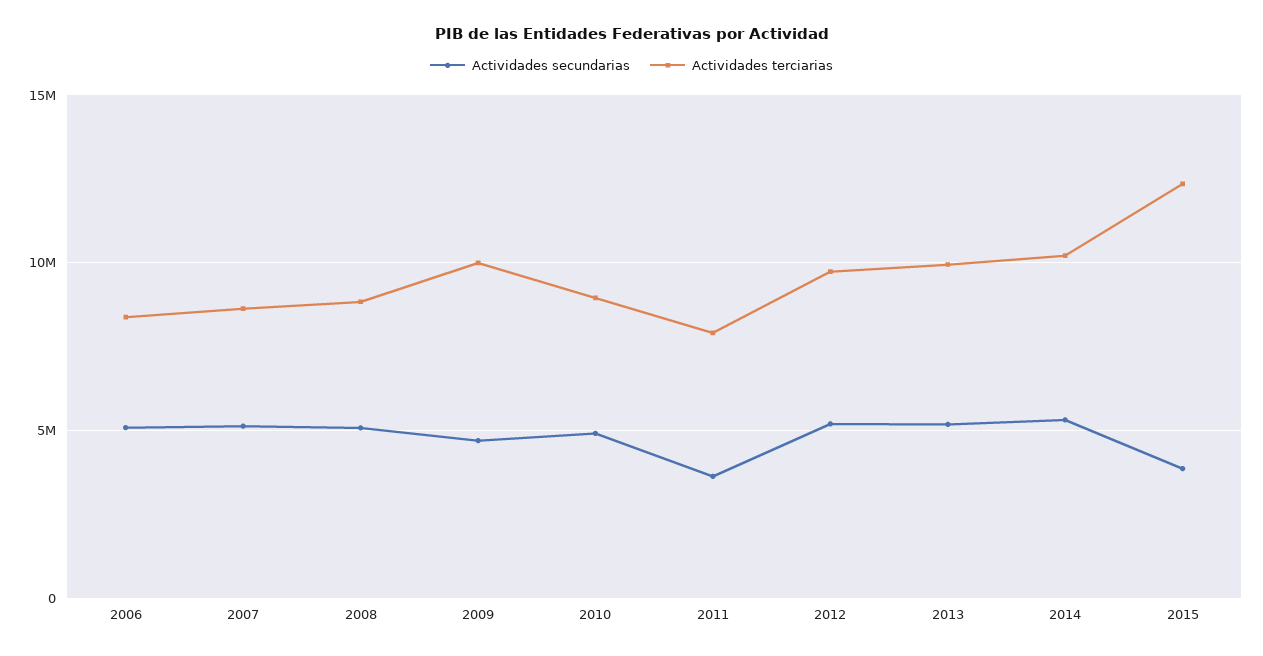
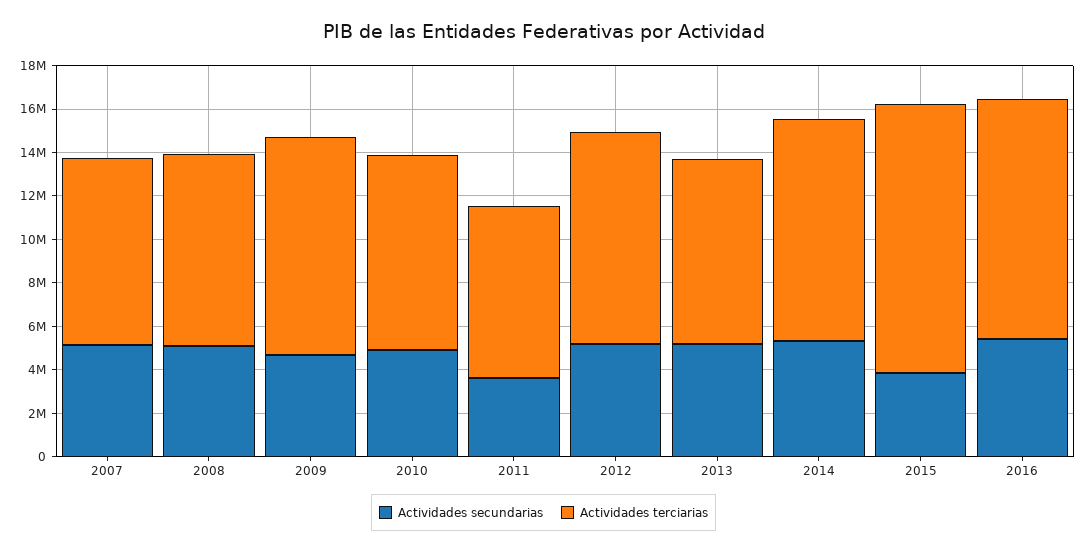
Actividades secundarias, 2006: 5000000 -> none
Actividades terciarias, 2006: 8500000 -> none
Actividades terciarias, 2013: 10000000 -> 8500000
Actividades secundarias, 2016: none -> 5500000
Actividades terciarias, 2016: none -> 11000000

